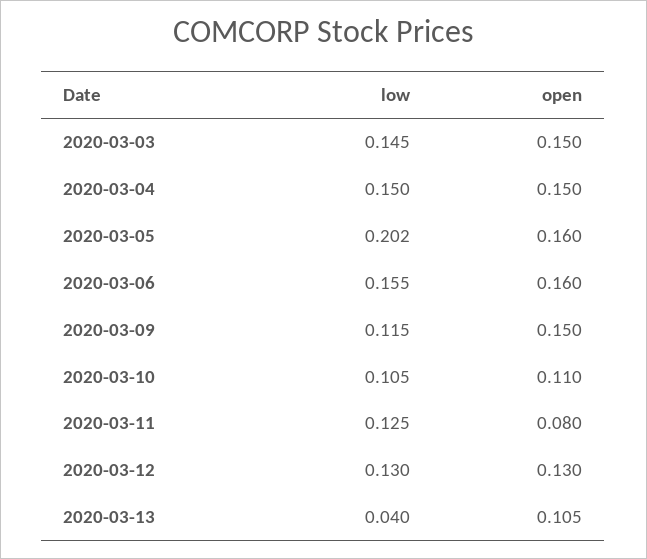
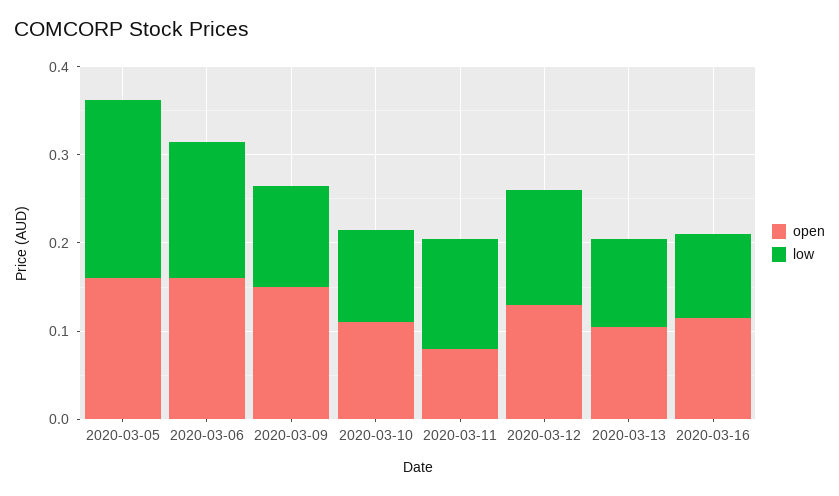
low, 2020-03-03: 0.145 -> none
open, 2020-03-03: 0.15 -> none
low, 2020-03-04: 0.15 -> none
open, 2020-03-04: 0.15 -> none
low, 2020-03-13: 0.04 -> 0.1
open, 2020-03-16: none -> 0.12
low, 2020-03-16: none -> 0.1

